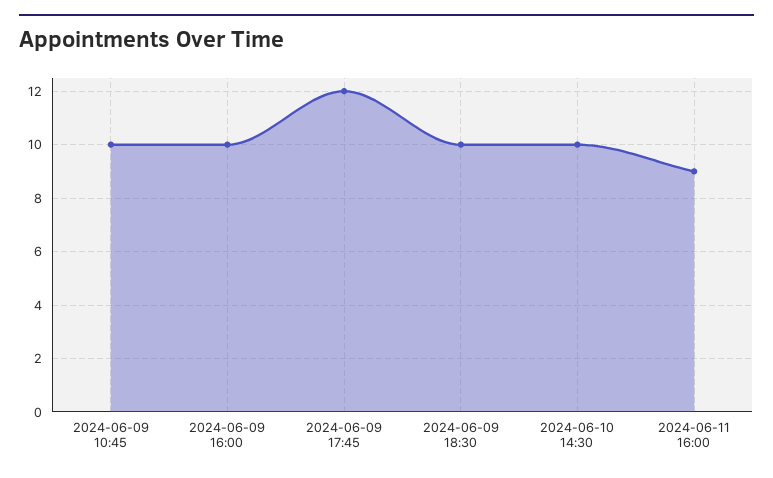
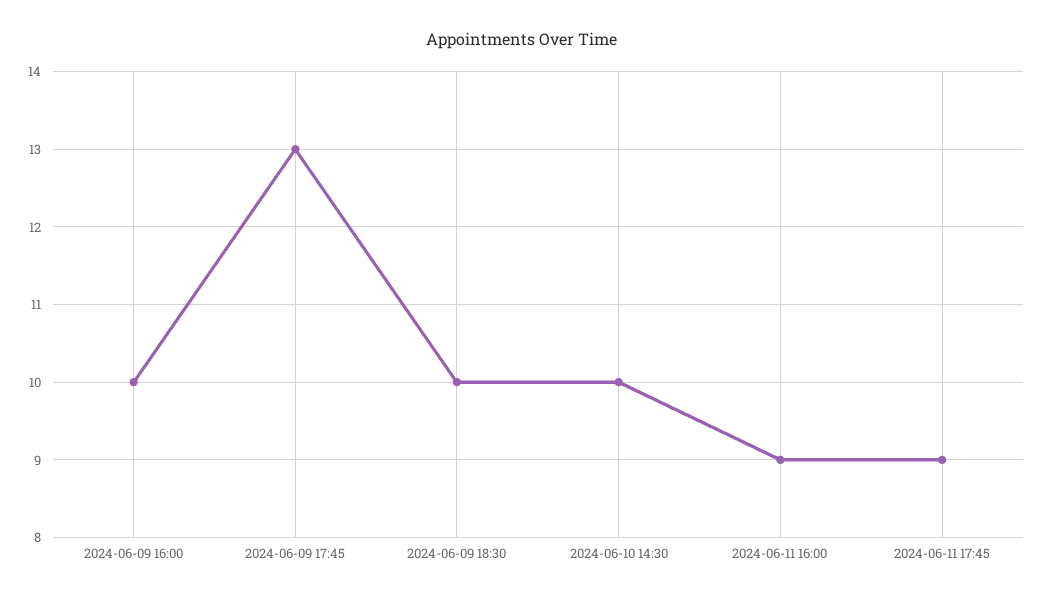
2024-06-09 10:45: 10 -> none
2024-06-09 17:45: 12 -> 13
2024-06-11 17:45: none -> 9

